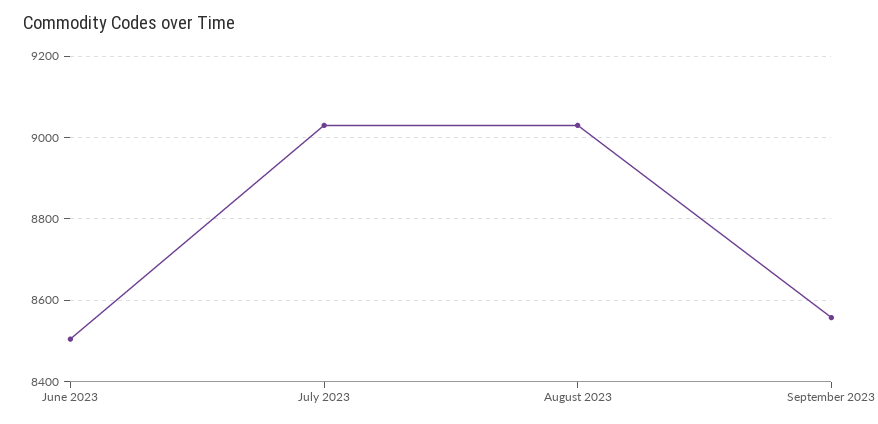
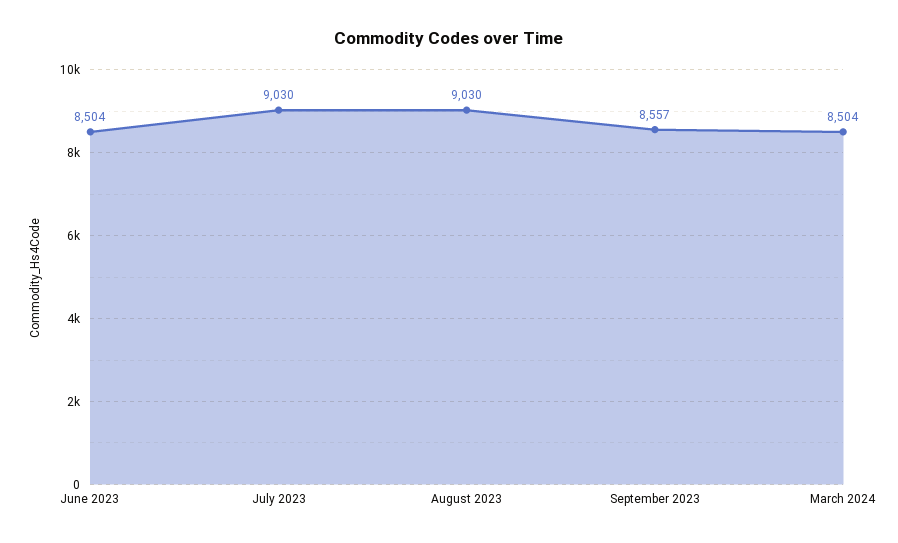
March 2024: none -> 8504

